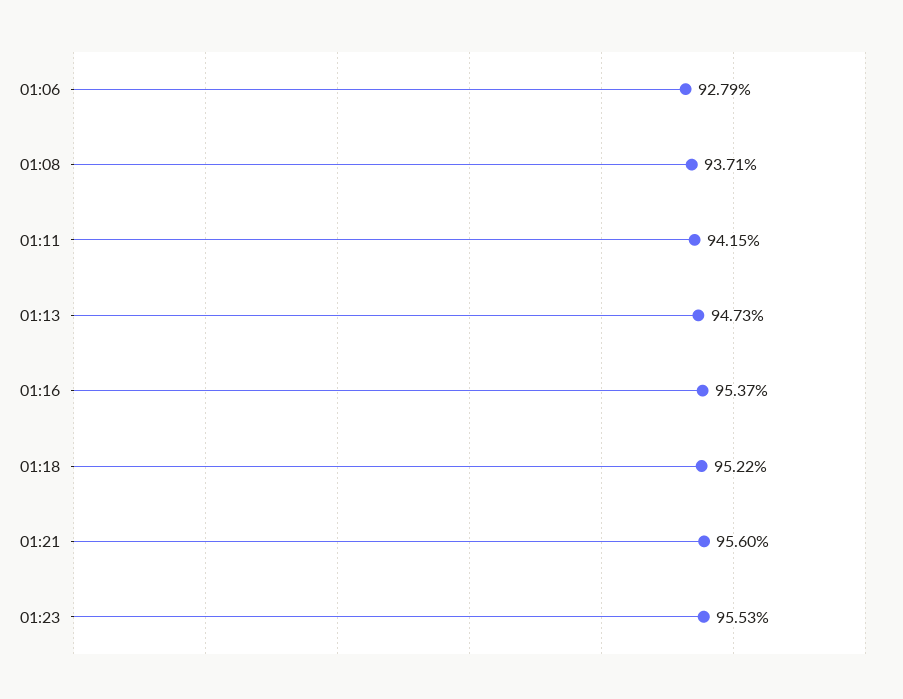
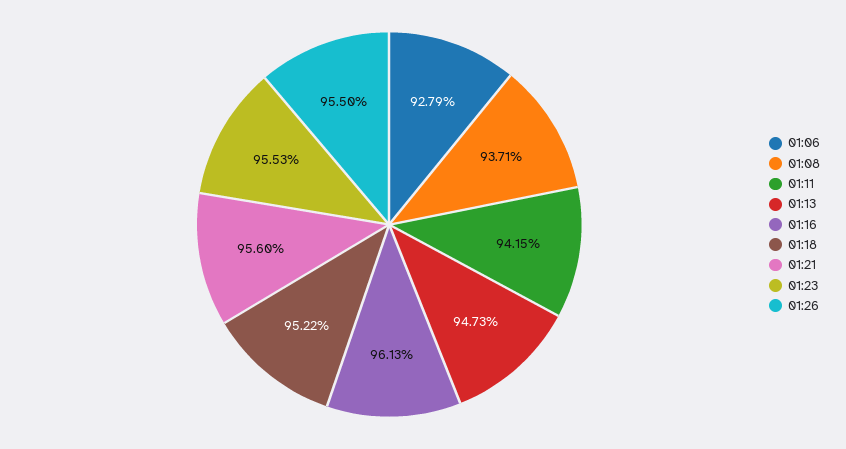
01:16: 95.37 -> 96.13
01:26: none -> 95.5

